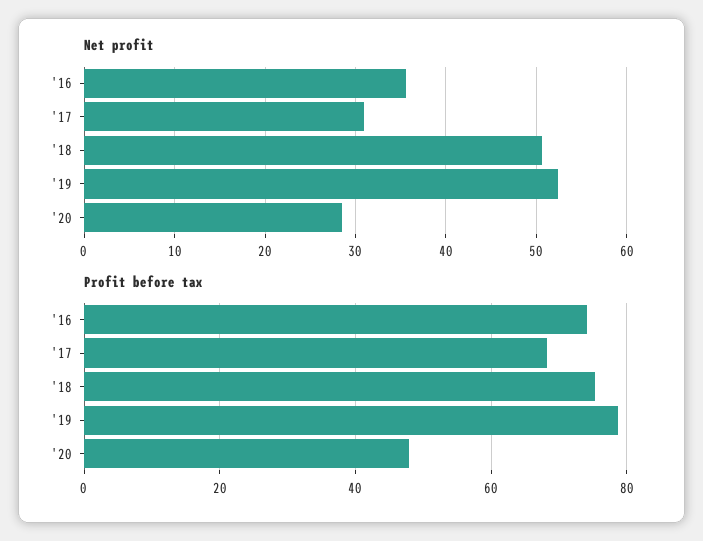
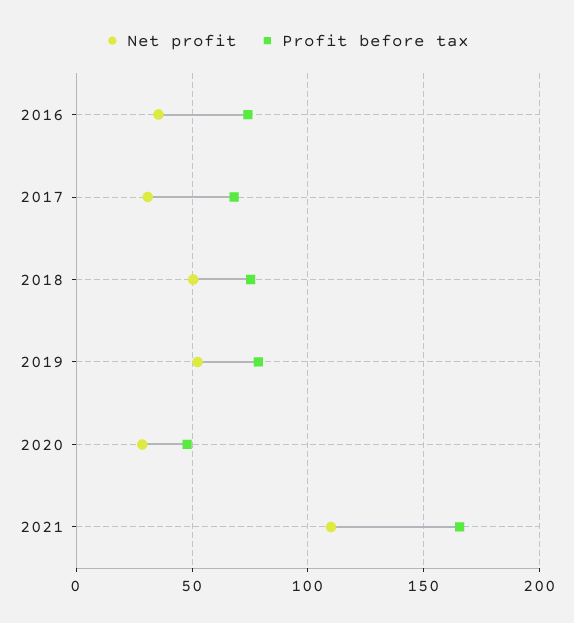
Net profit, 2021: none -> 110
Profit before tax, 2021: none -> 165

